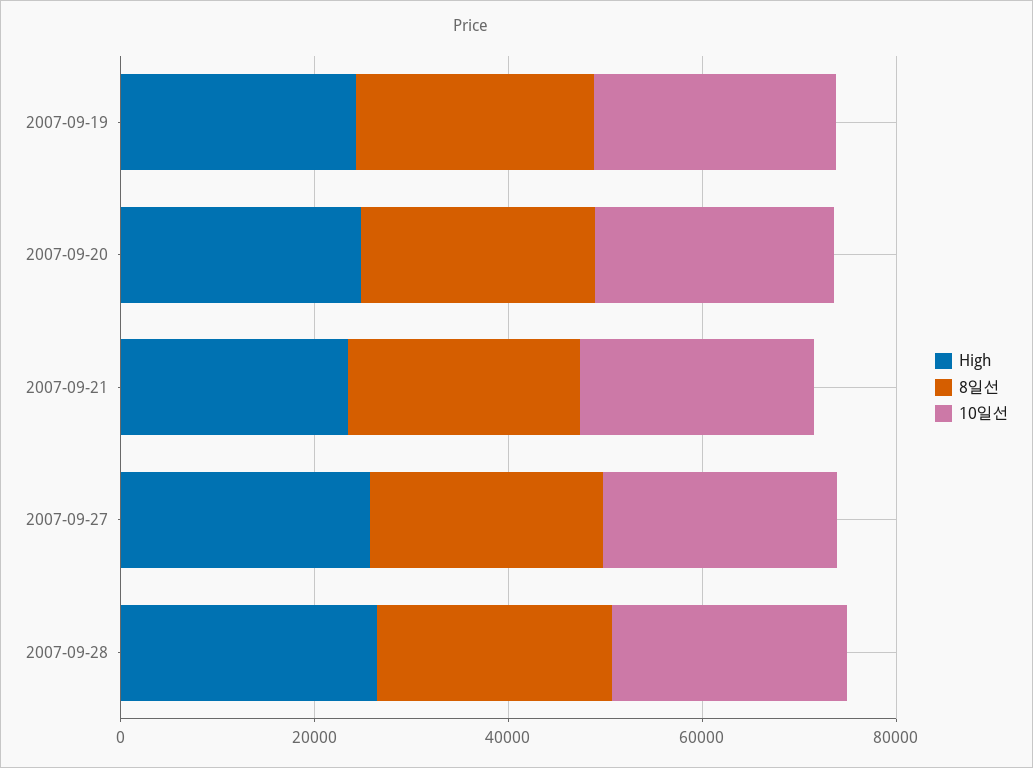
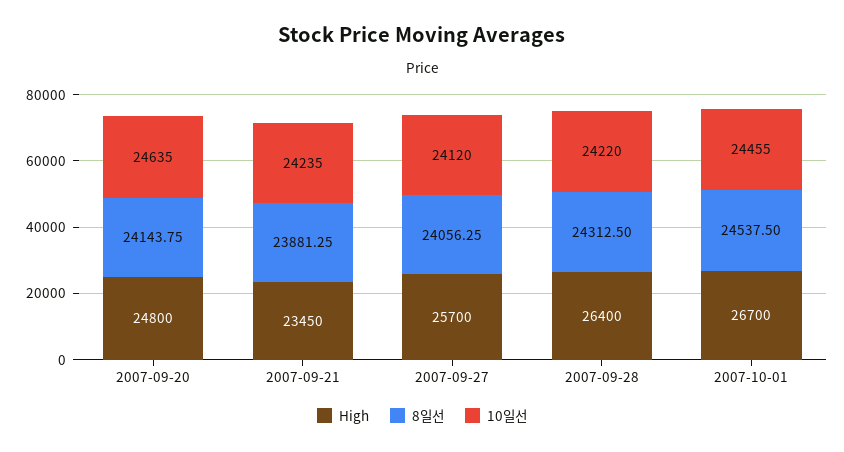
High, 2007-09-19: 25000 -> none
8일선, 2007-09-19: 25000 -> none
10일선, 2007-09-19: 25000 -> none
High, 2007-10-01: none -> 26700
8일선, 2007-10-01: none -> 24537.5
10일선, 2007-10-01: none -> 24455

